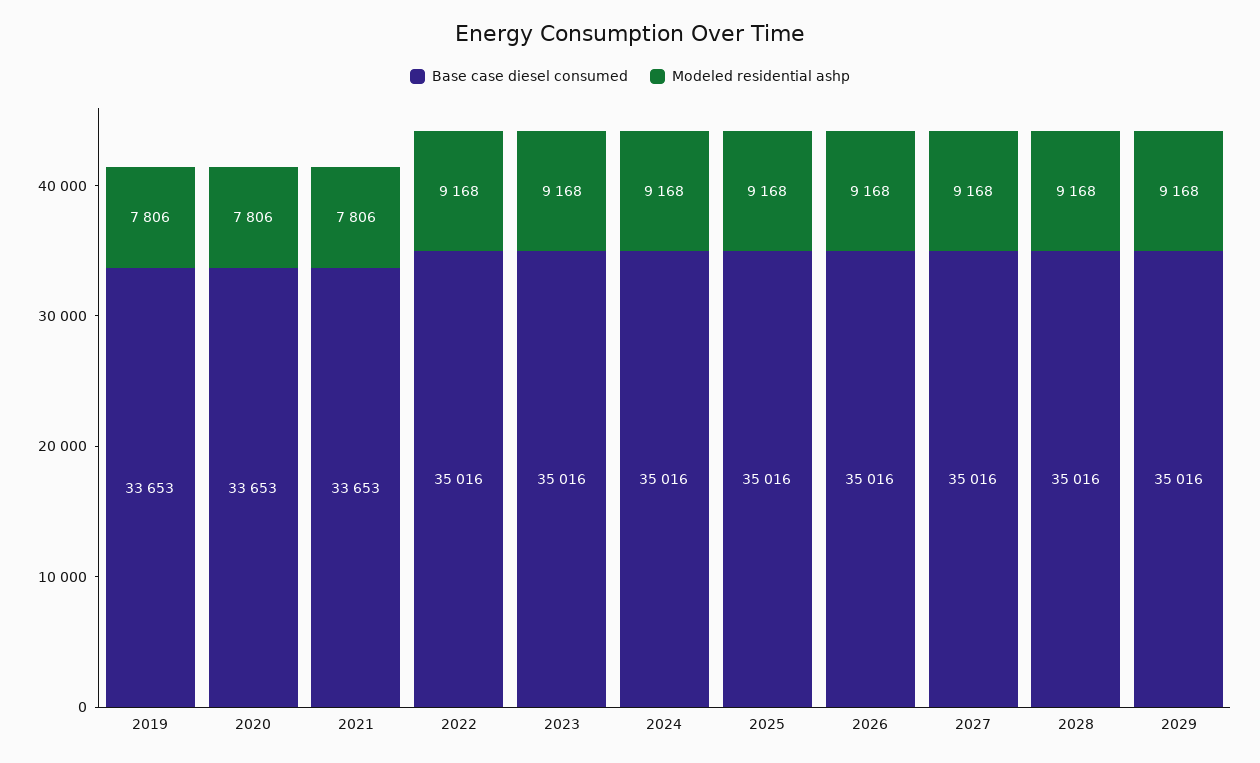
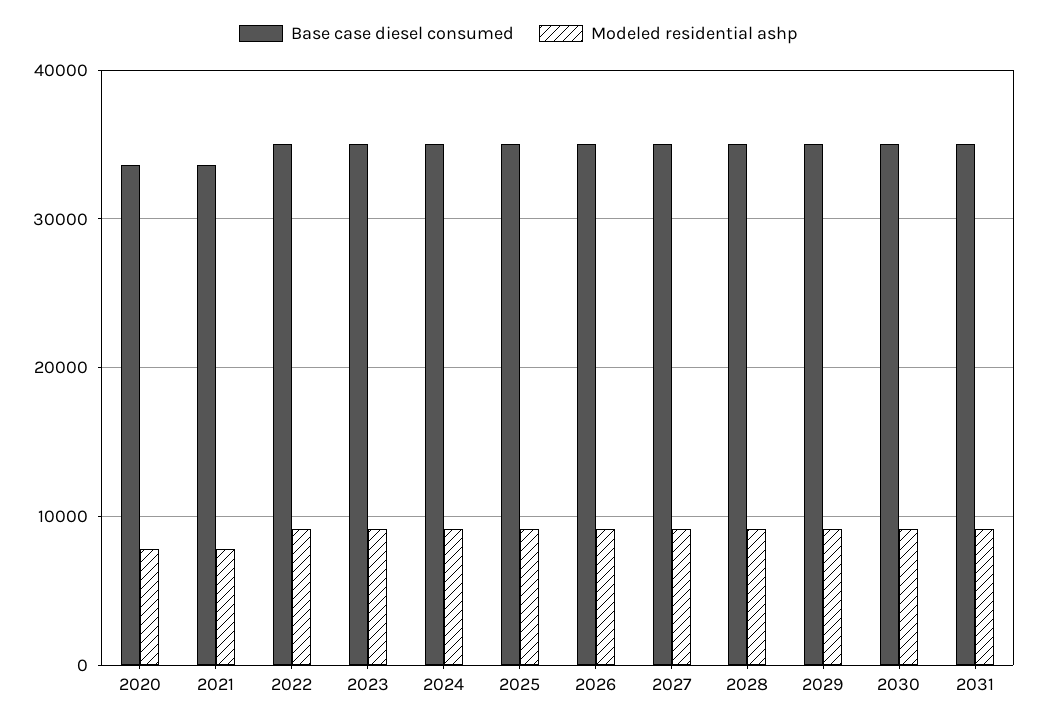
Base case diesel consumed, 2019: 33653 -> none
Modeled residential ashp, 2019: 7806 -> none
Base case diesel consumed, 2030: none -> 35000
Modeled residential ashp, 2030: none -> 9000
Base case diesel consumed, 2031: none -> 35000
Modeled residential ashp, 2031: none -> 9000

